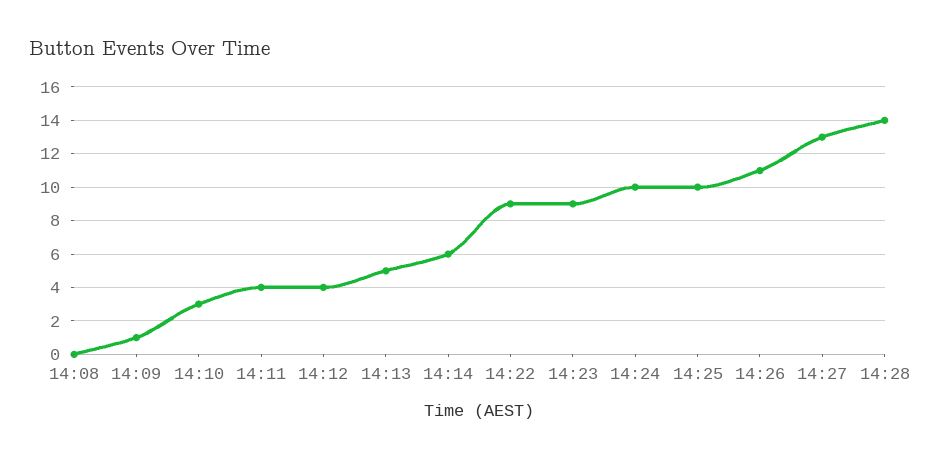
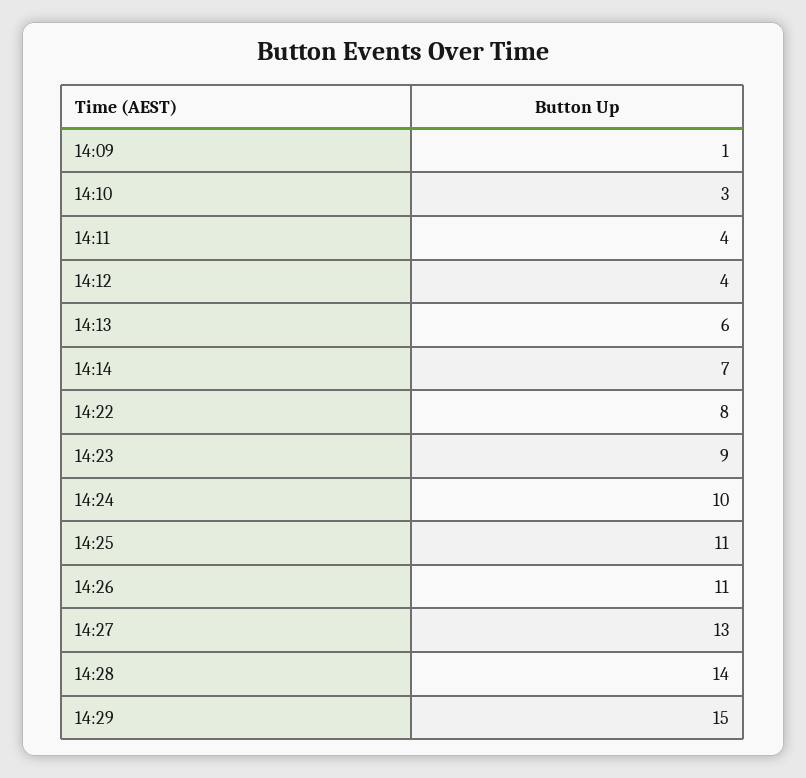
14:08: 0 -> none
14:13: 5 -> 6
14:14: 6 -> 7
14:22: 9 -> 8
14:25: 10 -> 11
14:29: none -> 15

